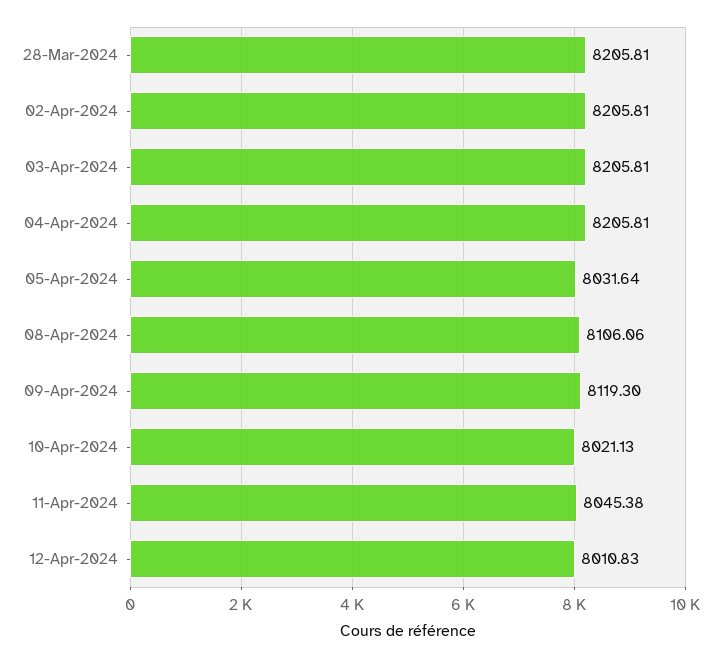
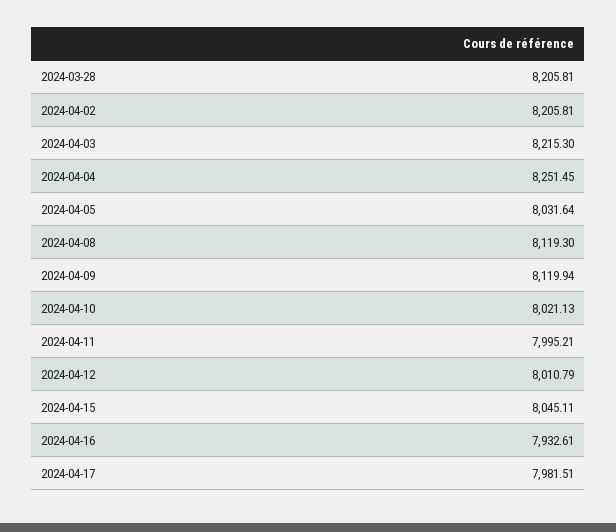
03-Apr-2024: 8205.81 -> 8215.3
04-Apr-2024: 8205.81 -> 8251.45
08-Apr-2024: 8106.06 -> 8119.3
09-Apr-2024: 8119.3 -> 8119.94
11-Apr-2024: 8045.38 -> 7995.21
12-Apr-2024: 8010.83 -> 8010.79
2024-04-15: none -> 8045.11
2024-04-16: none -> 7932.61
2024-04-17: none -> 7981.51

